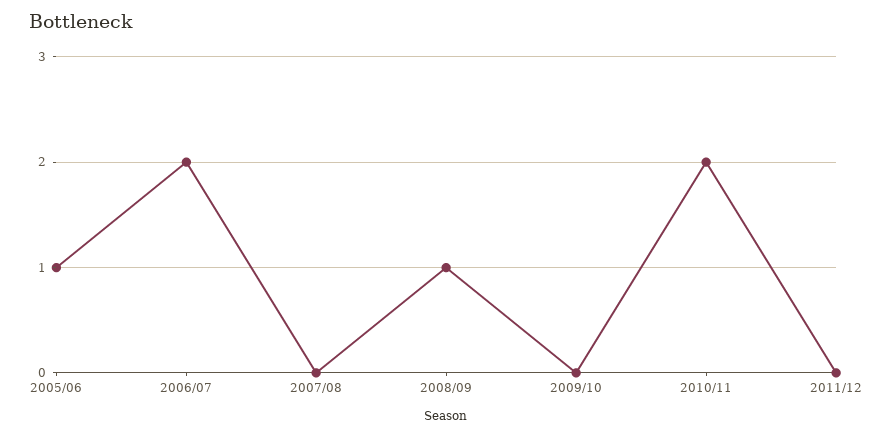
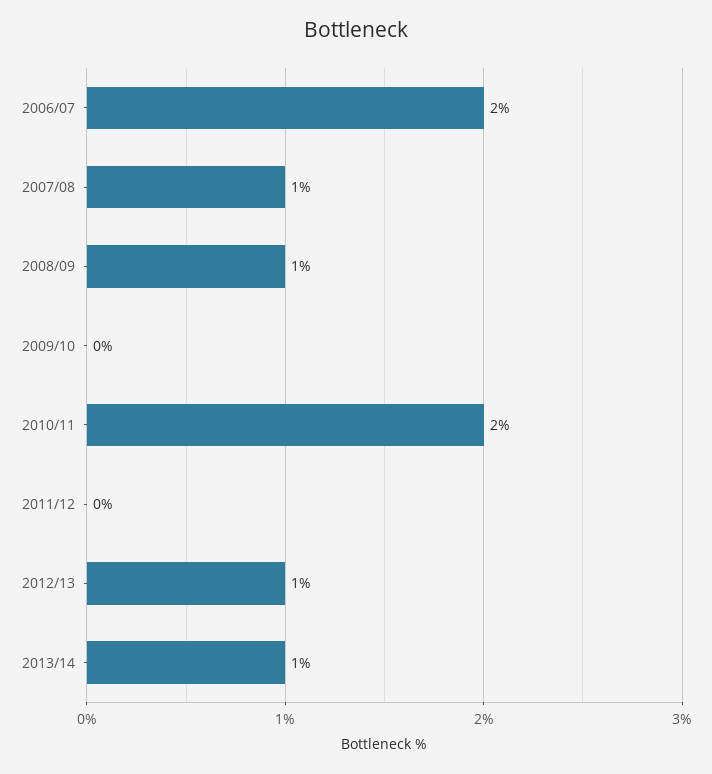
2005/06: 1 -> none
2007/08: 0 -> 1
2012/13: none -> 1
2013/14: none -> 1

